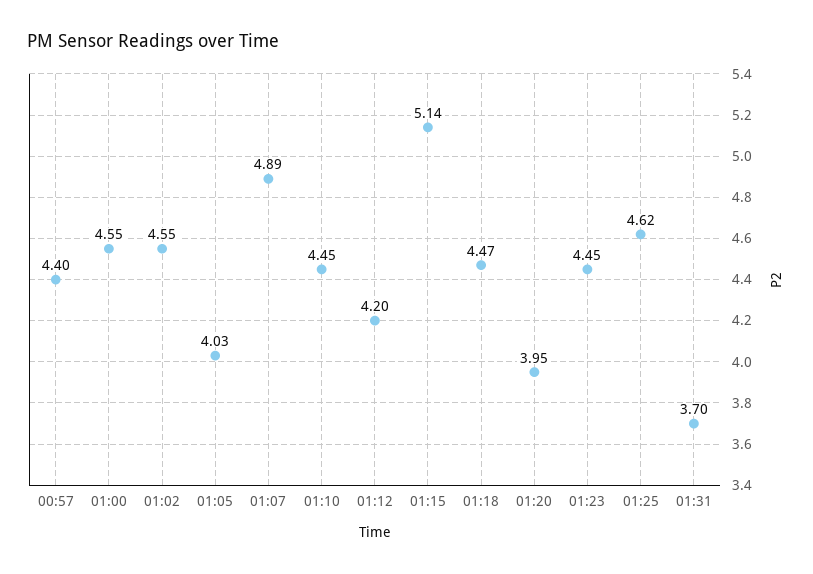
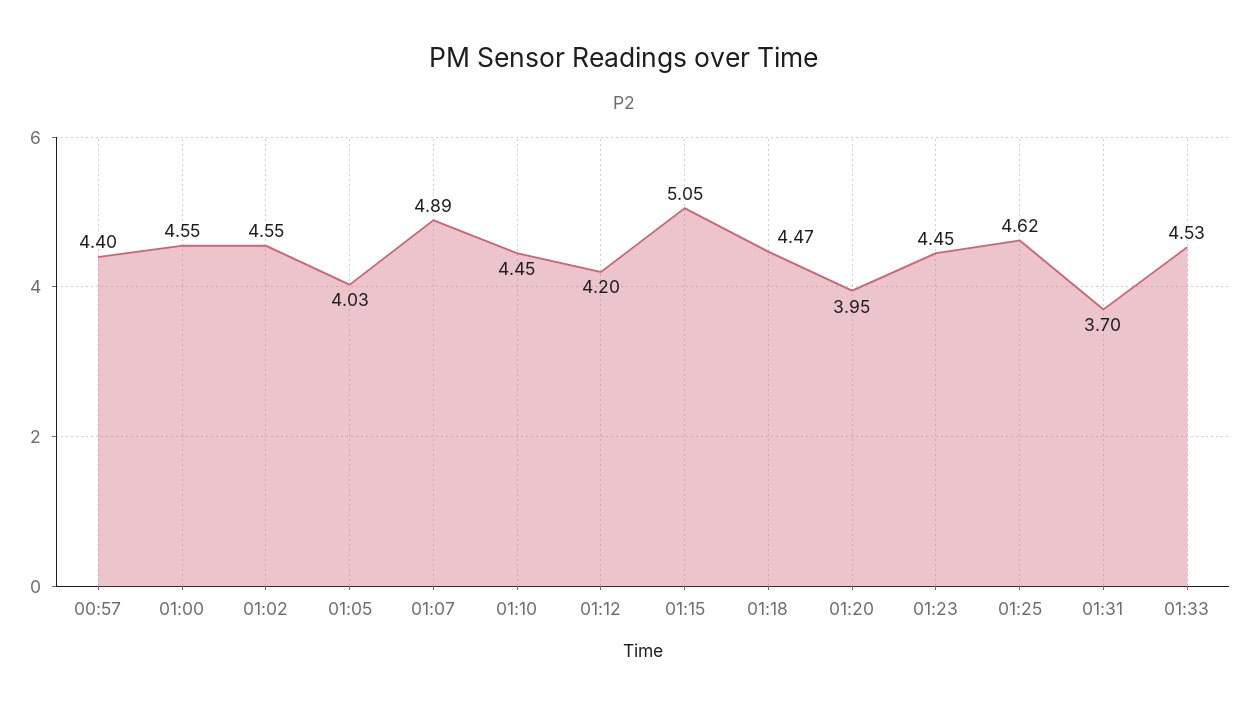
01:15: 5.14 -> 5.05
01:33: none -> 4.53

